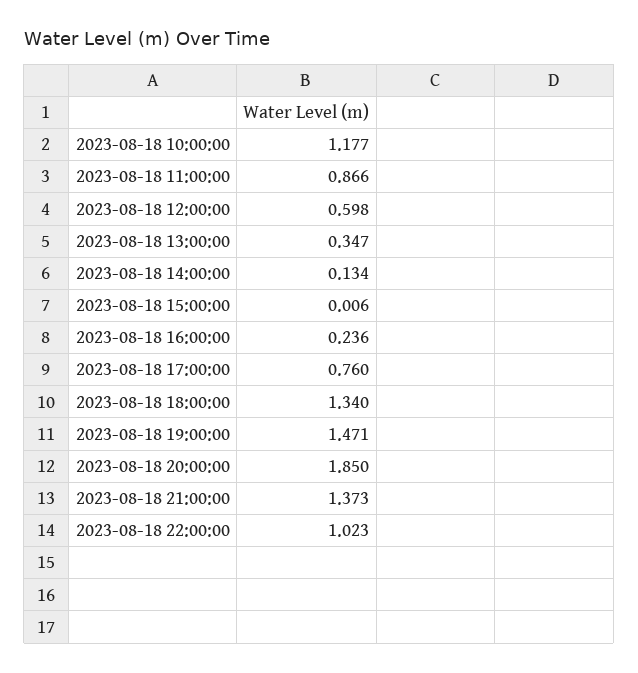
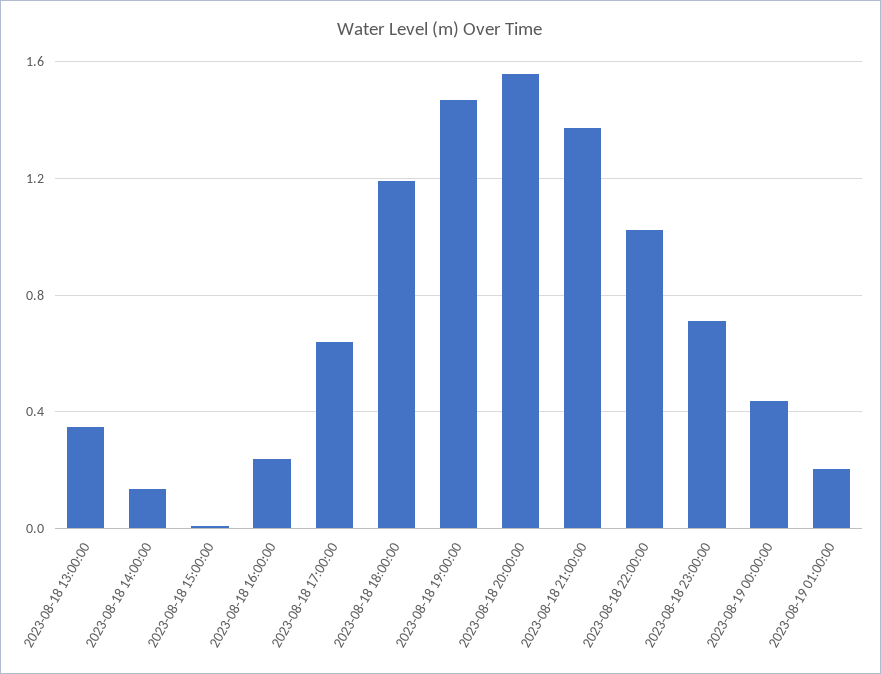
2023-08-18 10:00:00: 1.177 -> none
2023-08-18 11:00:00: 0.866 -> none
2023-08-18 12:00:00: 0.598 -> none
2023-08-18 17:00:00: 0.76 -> 0.65
2023-08-18 18:00:00: 1.34 -> 1.2
2023-08-18 20:00:00: 1.85 -> 1.55
2023-08-18 23:00:00: none -> 0.7
2023-08-19 00:00:00: none -> 0.45
2023-08-19 01:00:00: none -> 0.2

